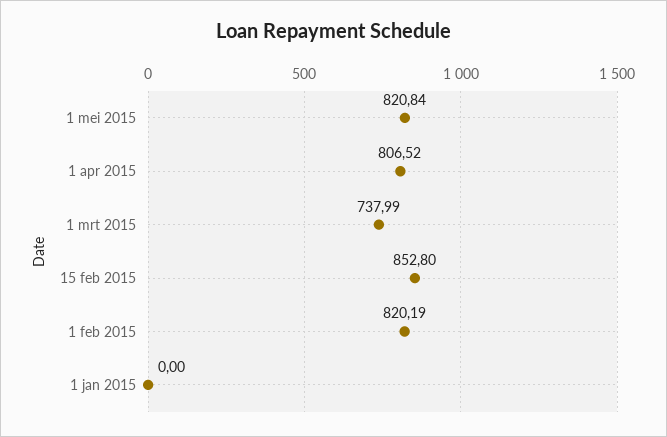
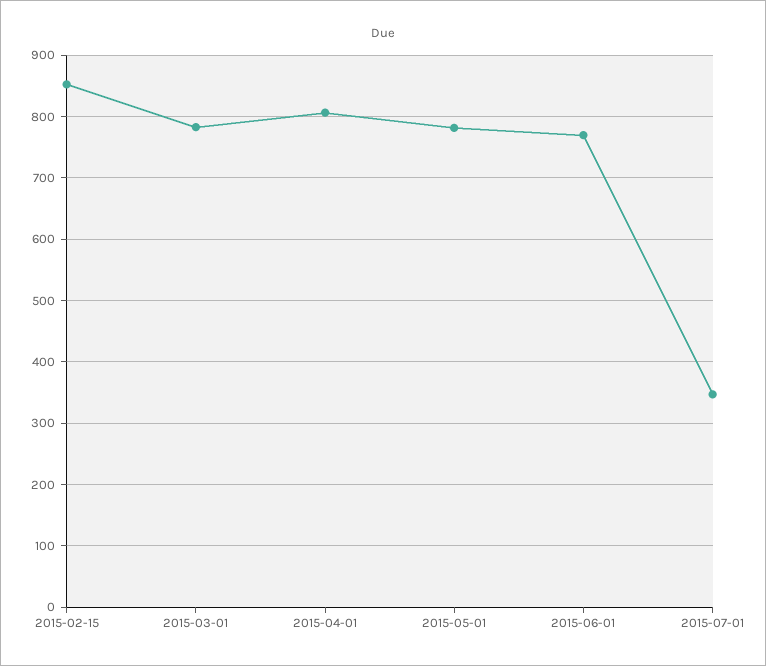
1 mei 2015: 820.84 -> 780
1 mrt 2015: 737.99 -> 780
1 feb 2015: 820.19 -> none
1 jan 2015: 0 -> none
2015-06-01: none -> 770
2015-07-01: none -> 350

